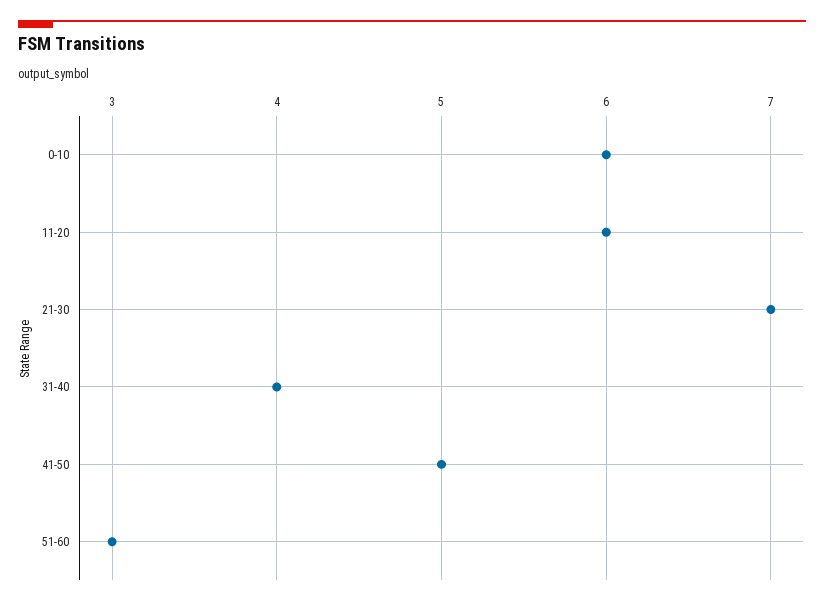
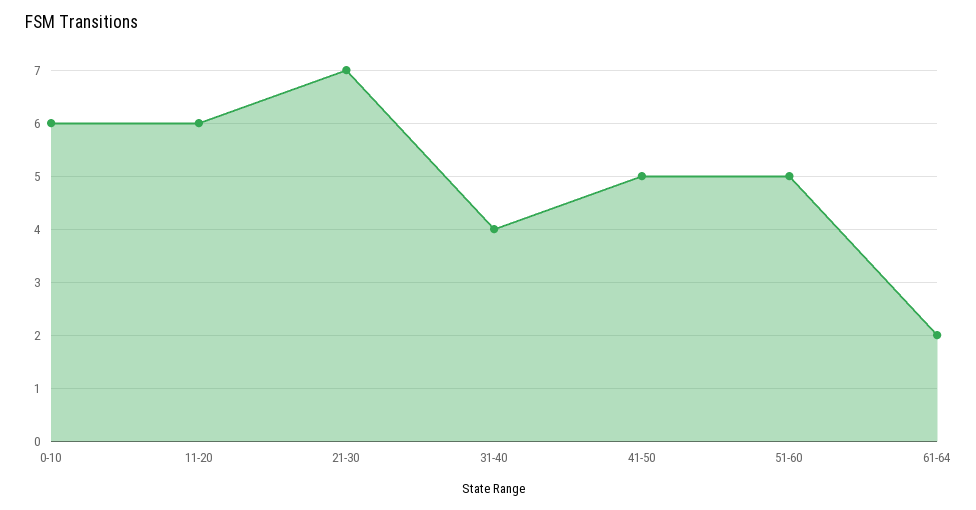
51-60: 3 -> 5
61-64: none -> 2

